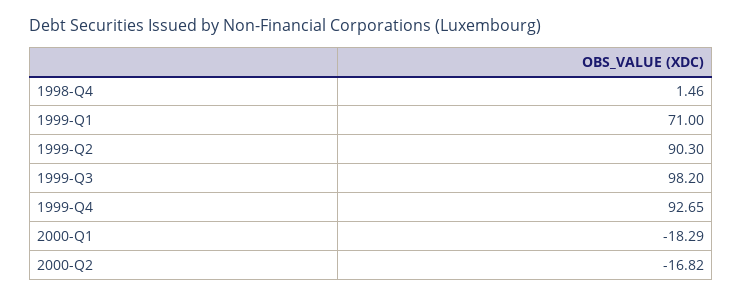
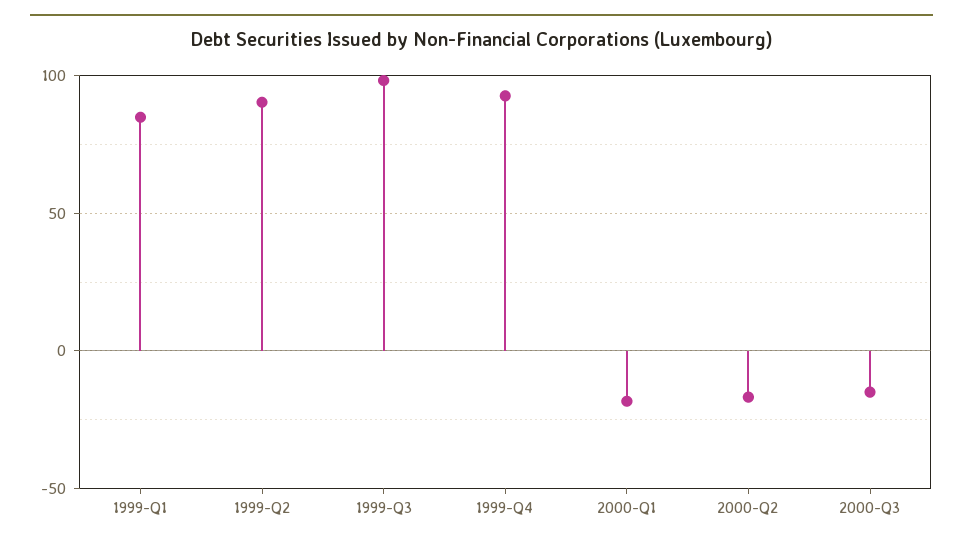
1998-Q4: 1.46 -> none
1999-Q1: 71 -> 85
2000-Q3: none -> -15

